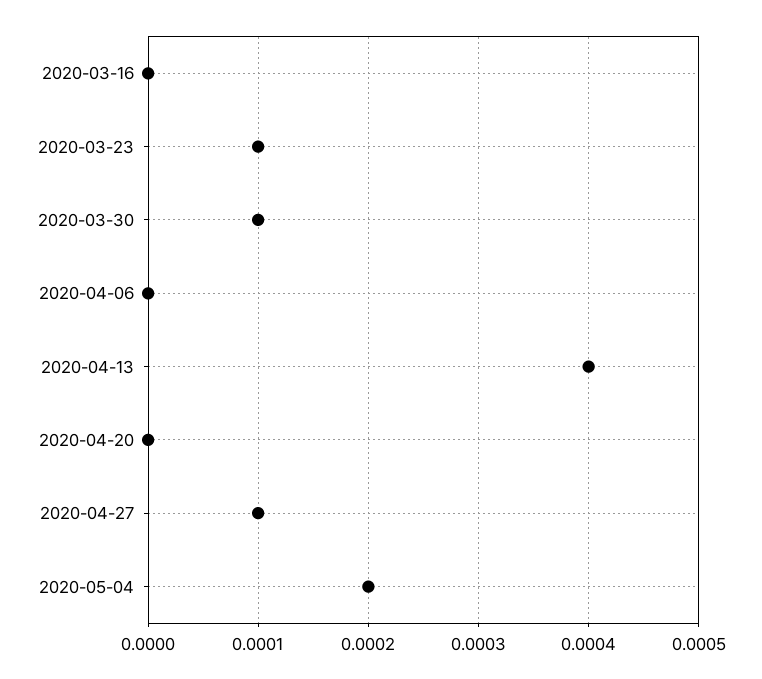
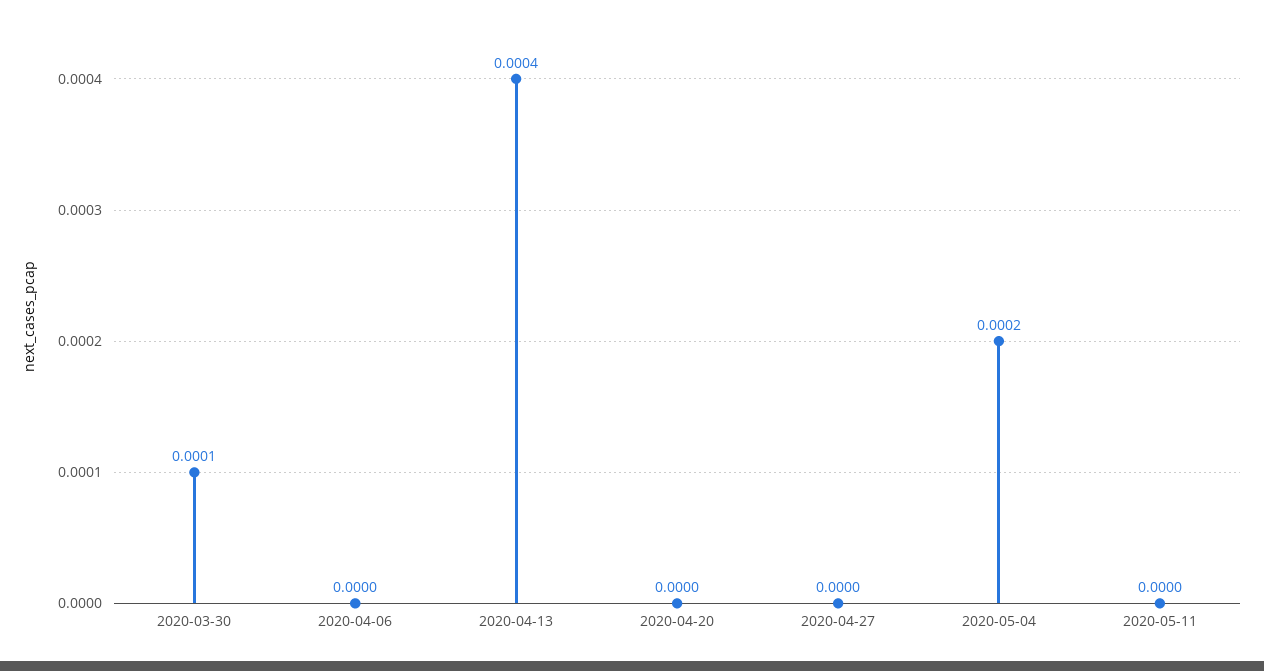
2020-03-16: 0 -> none
2020-03-23: 0.0001 -> none
2020-04-27: 0.0001 -> 0
2020-05-11: none -> 0

